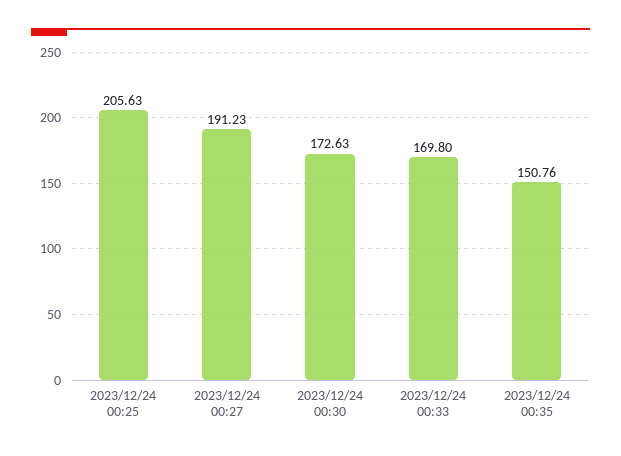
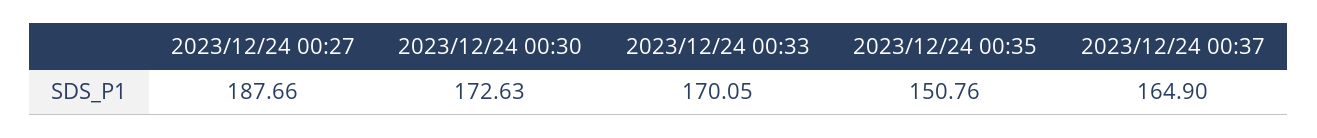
2023/12/24 00:25: 205.63 -> none
2023/12/24 00:27: 191.23 -> 187.66
2023/12/24 00:33: 169.8 -> 170.05
2023/12/24 00:37: none -> 164.9

